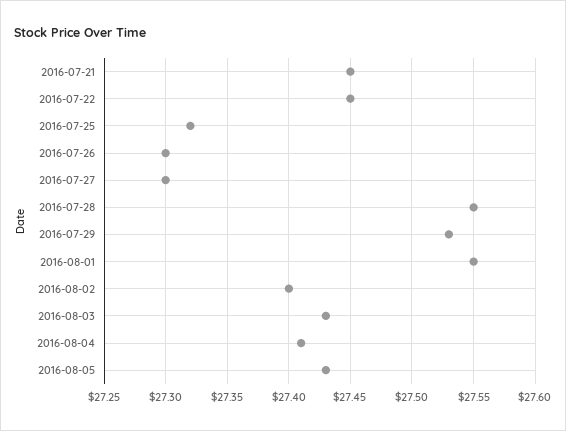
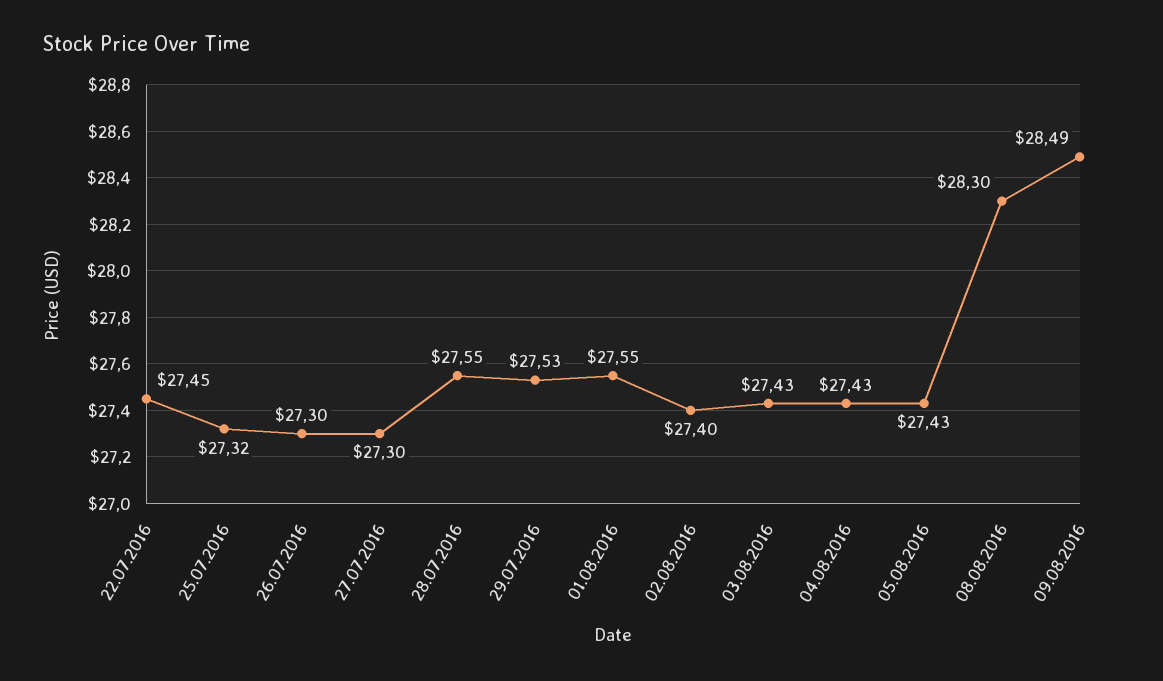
2016-07-21: 27.45 -> none
2016-08-04: 27.41 -> 27.43
08.08.2016: none -> 28.3
09.08.2016: none -> 28.49

